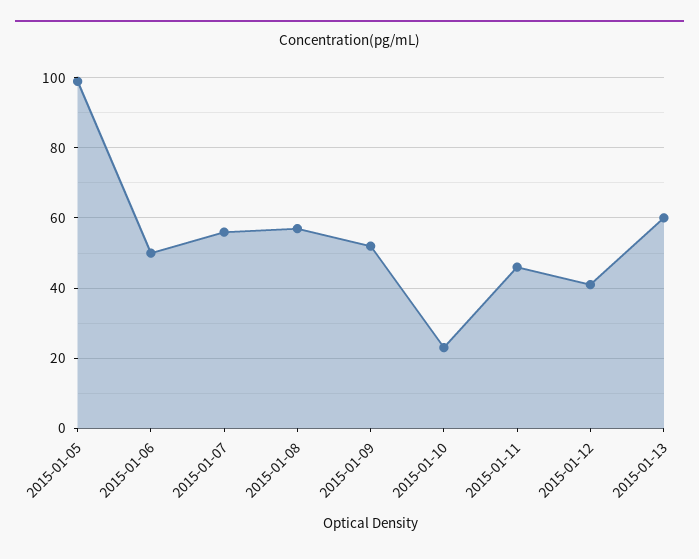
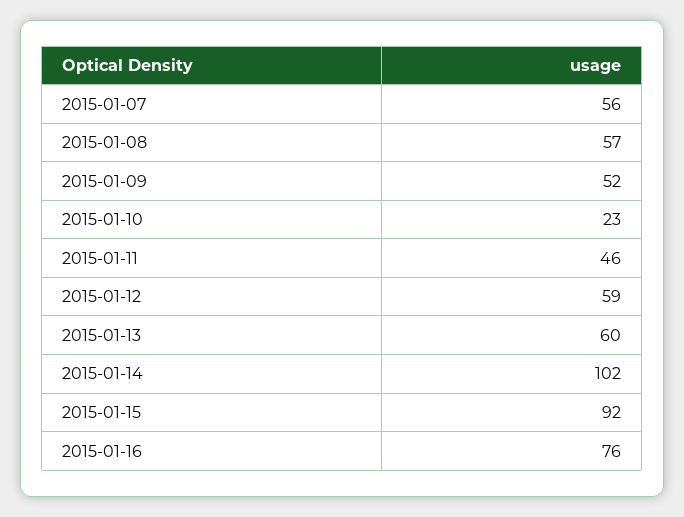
2015-01-05: 100 -> none
2015-01-06: 50 -> none
2015-01-12: 40 -> 59
2015-01-14: none -> 102
2015-01-15: none -> 92
2015-01-16: none -> 76

